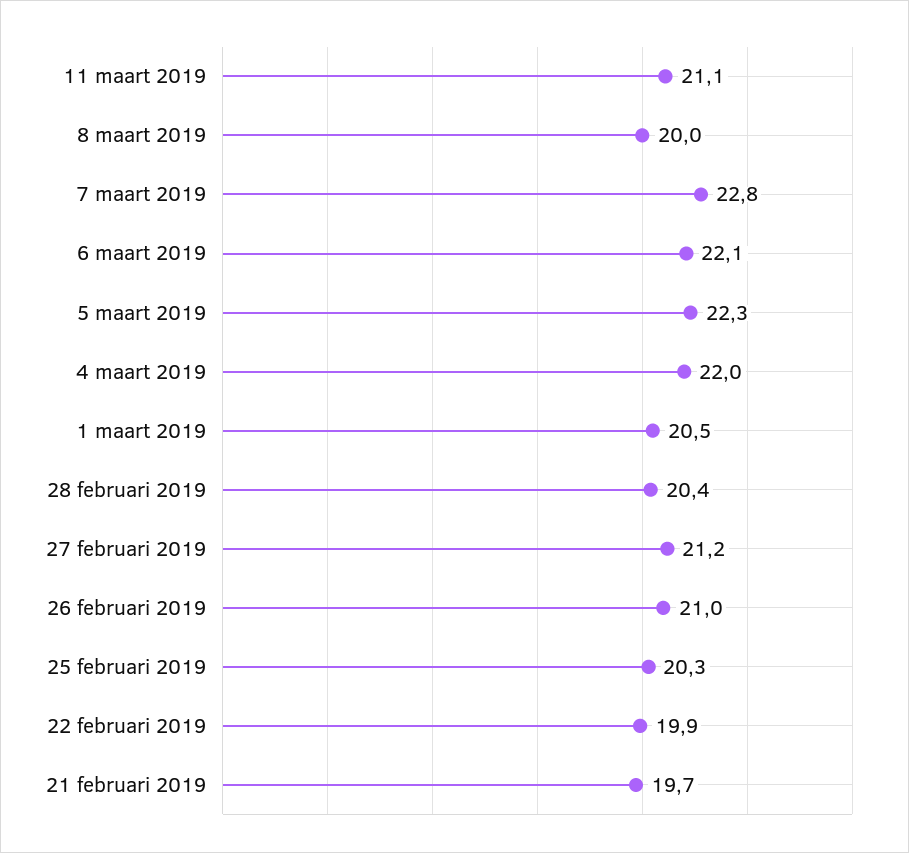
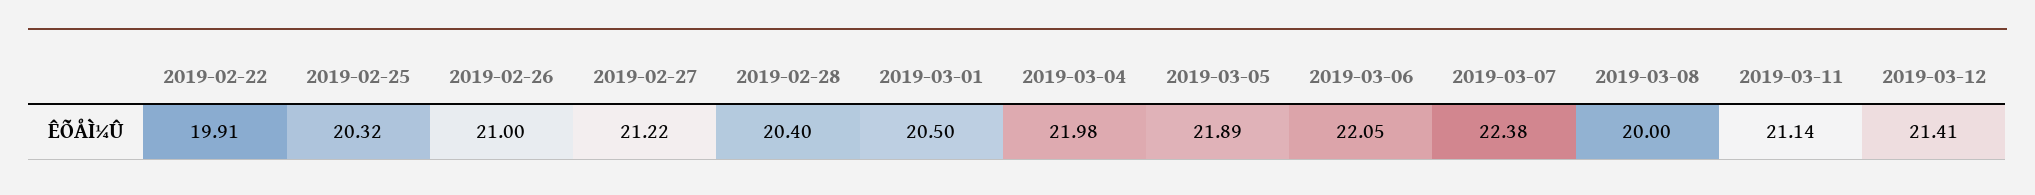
7 maart 2019: 22.8 -> 22.38
5 maart 2019: 22.3 -> 21.89
21 februari 2019: 19.7 -> none
2019-03-12: none -> 21.41

